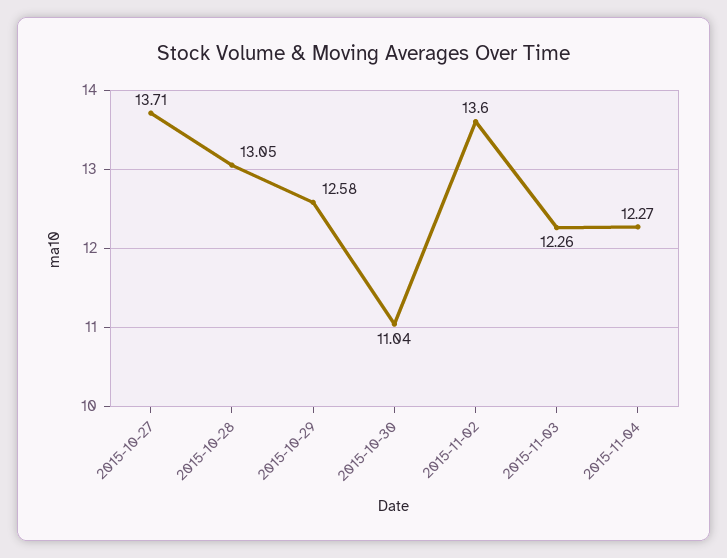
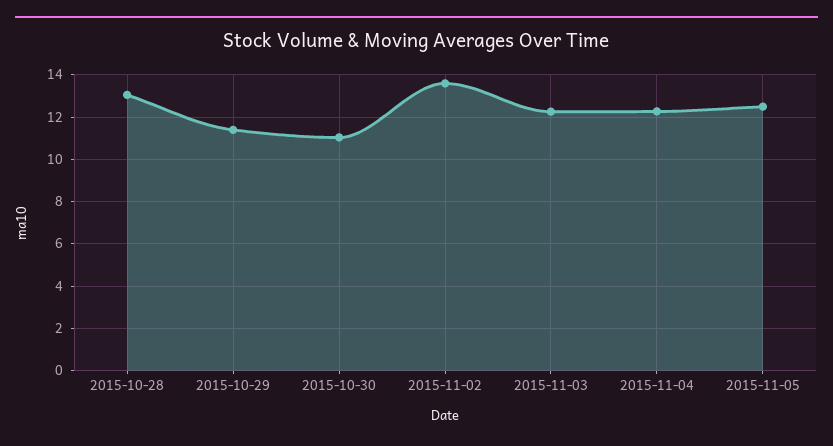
2015-10-27: 13.71 -> none
2015-10-29: 12.58 -> 11.5
2015-11-05: none -> 12.5

